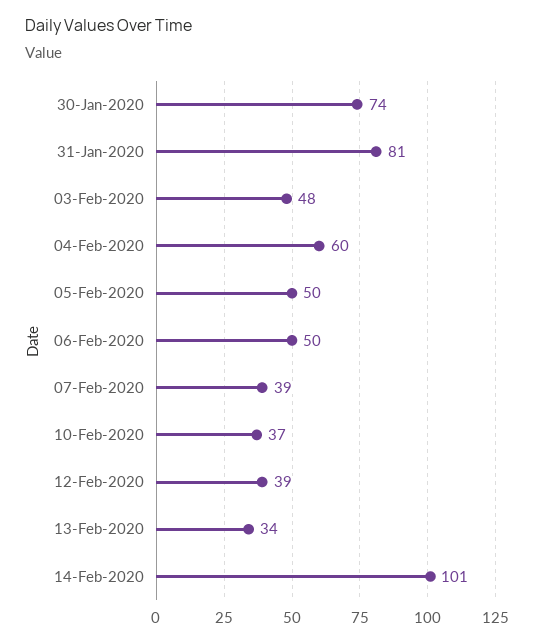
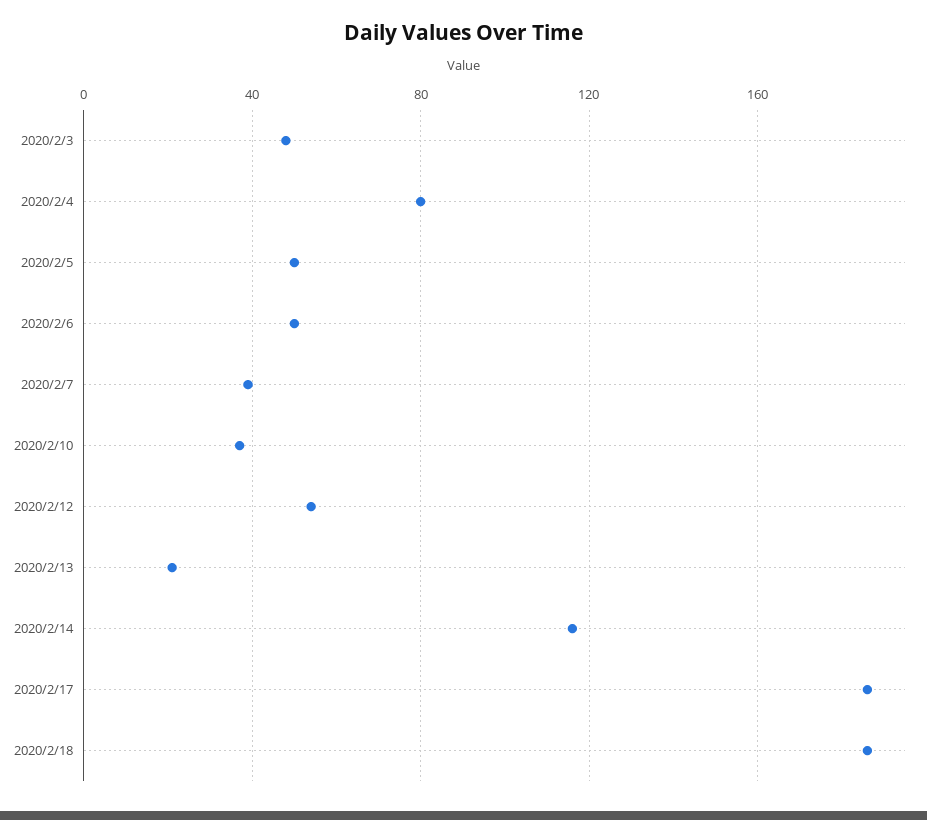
30-Jan-2020: 74 -> none
31-Jan-2020: 81 -> none
04-Feb-2020: 60 -> 80
12-Feb-2020: 39 -> 55
13-Feb-2020: 34 -> 20
14-Feb-2020: 101 -> 115
2020/2/17: none -> 185
2020/2/18: none -> 185

